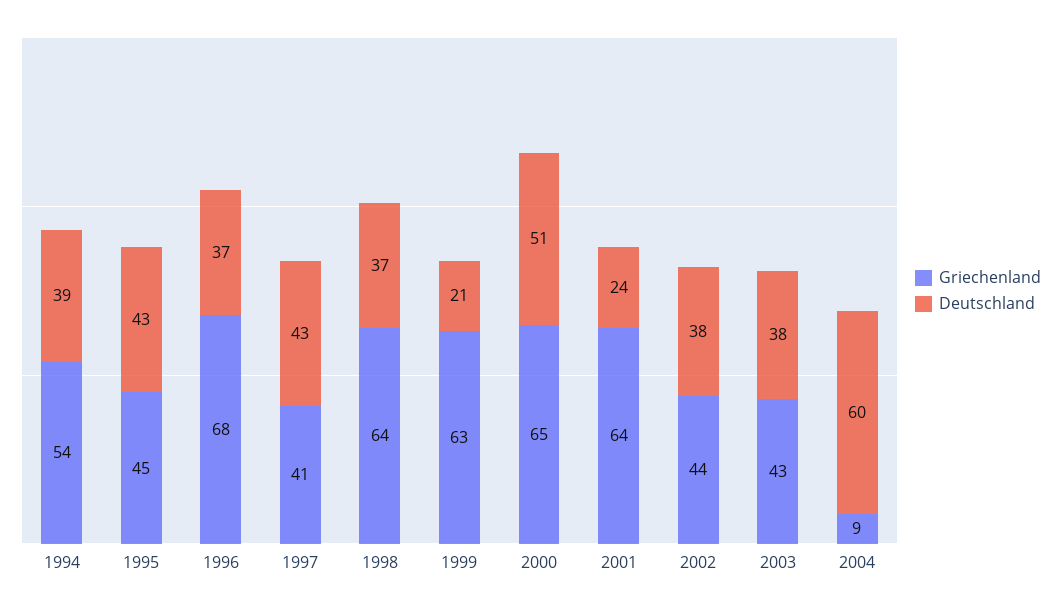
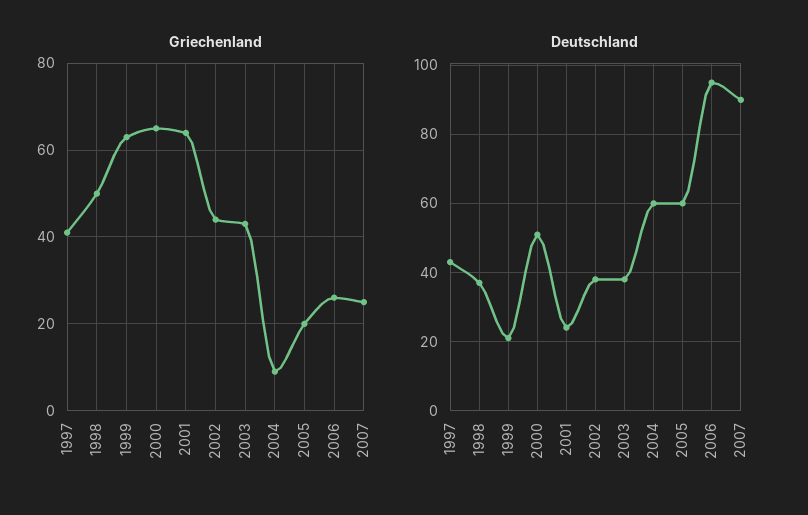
Griechenland, 1994: 54 -> none
Deutschland, 1994: 39 -> none
Griechenland, 1995: 45 -> none
Deutschland, 1995: 43 -> none
Griechenland, 1996: 68 -> none
Deutschland, 1996: 37 -> none
Griechenland, 1998: 64 -> 50
Griechenland, 2005: none -> 20
Griechenland, 2006: none -> 25
Griechenland, 2007: none -> 25
Deutschland, 2005: none -> 60
Deutschland, 2006: none -> 95
Deutschland, 2007: none -> 90

